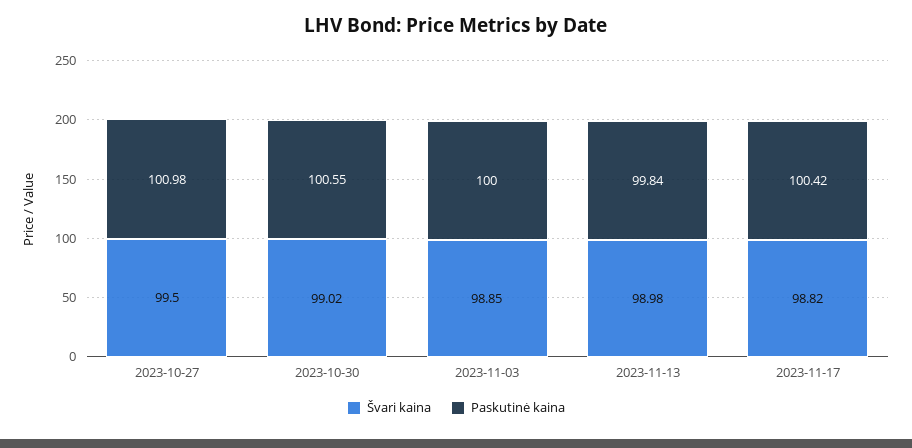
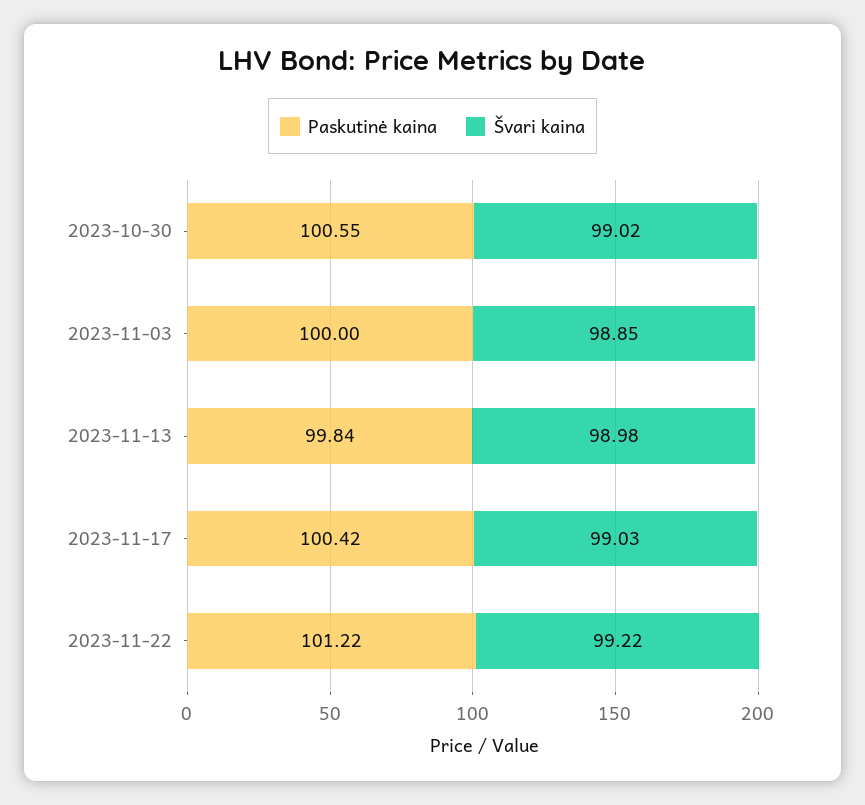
Švari kaina, 2023-10-27: 99.5 -> none
Paskutinė kaina, 2023-10-27: 100.98 -> none
Švari kaina, 2023-11-17: 98.82 -> 99.03
Paskutinė kaina, 2023-11-22: none -> 101.22
Švari kaina, 2023-11-22: none -> 99.22

